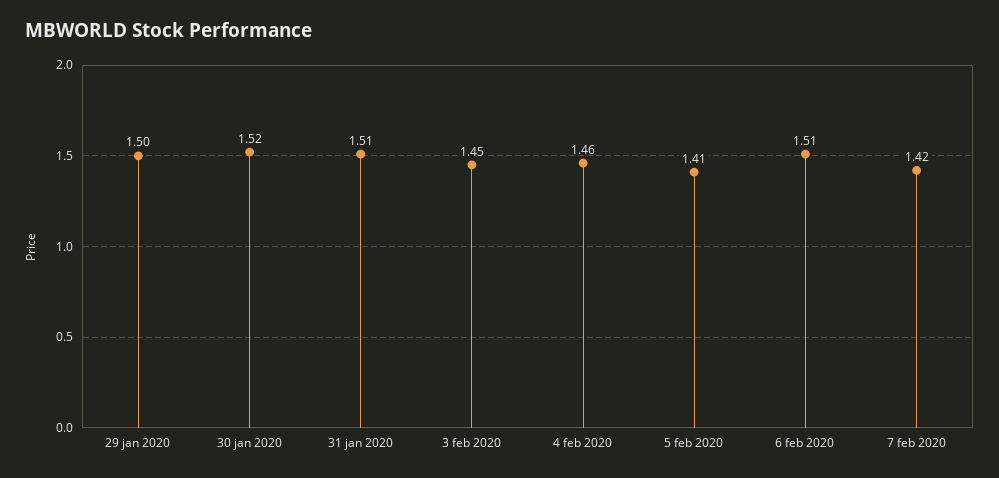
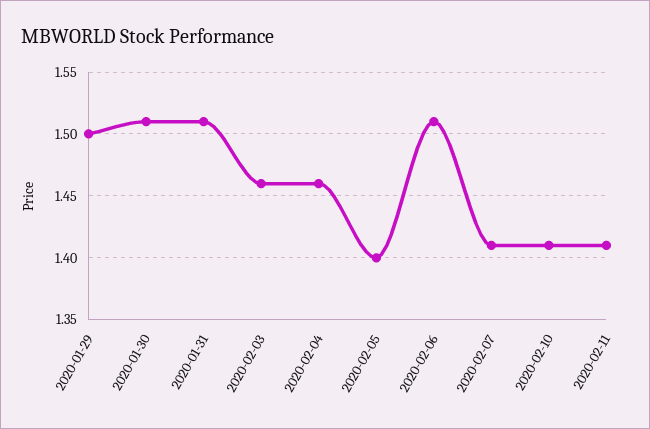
30 jan 2020: 1.52 -> 1.51
3 feb 2020: 1.45 -> 1.46
5 feb 2020: 1.41 -> 1.4
7 feb 2020: 1.42 -> 1.41
2020-02-10: none -> 1.41
2020-02-11: none -> 1.41

